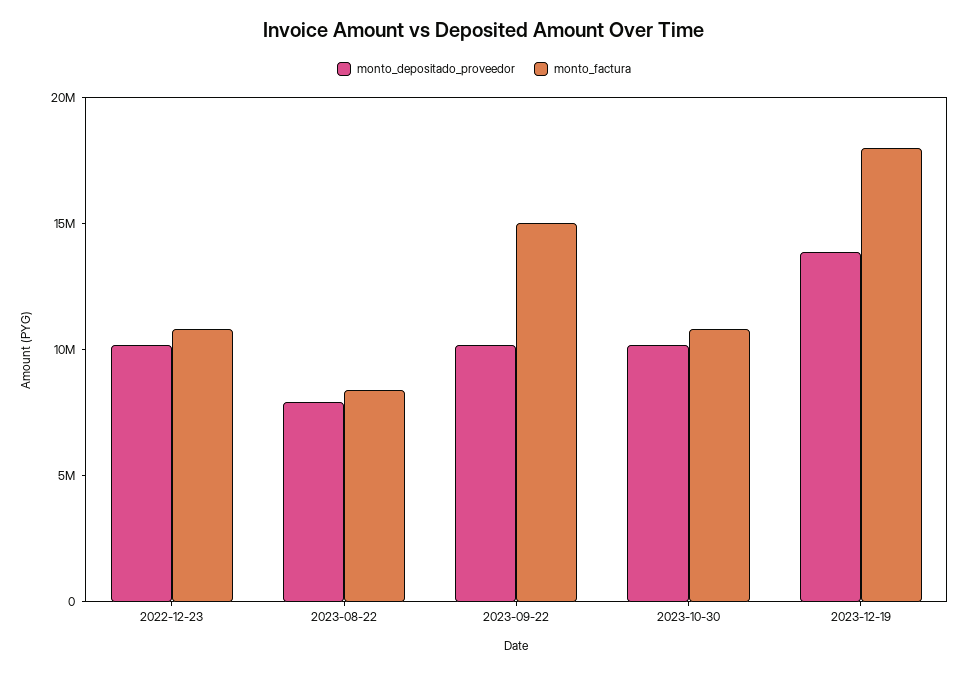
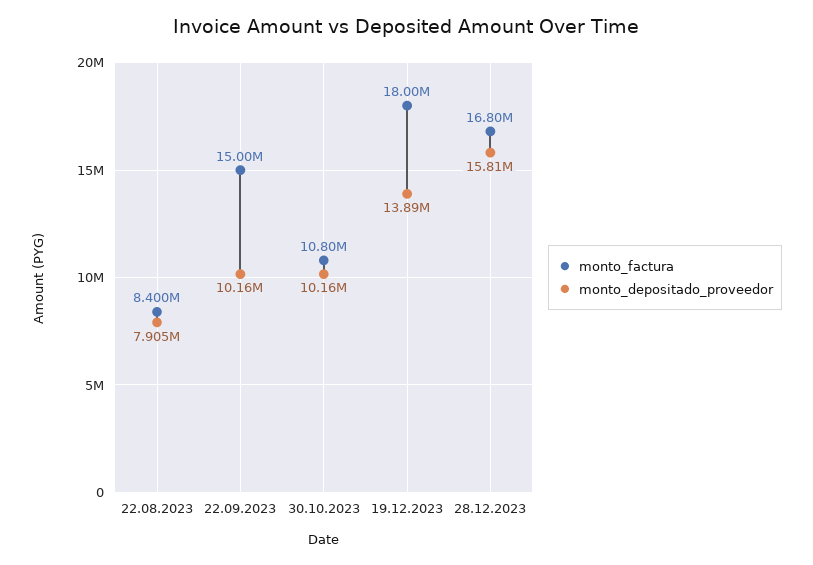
monto_depositado_proveedor, 2022-12-23: 10000000 -> none
monto_factura, 2022-12-23: 11000000 -> none
monto_factura, 28.12.2023: none -> 16800000
monto_depositado_proveedor, 28.12.2023: none -> 15810000

